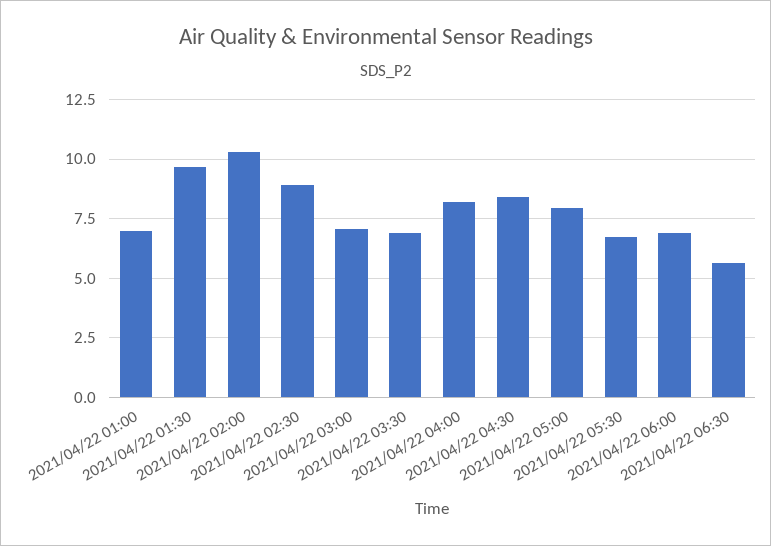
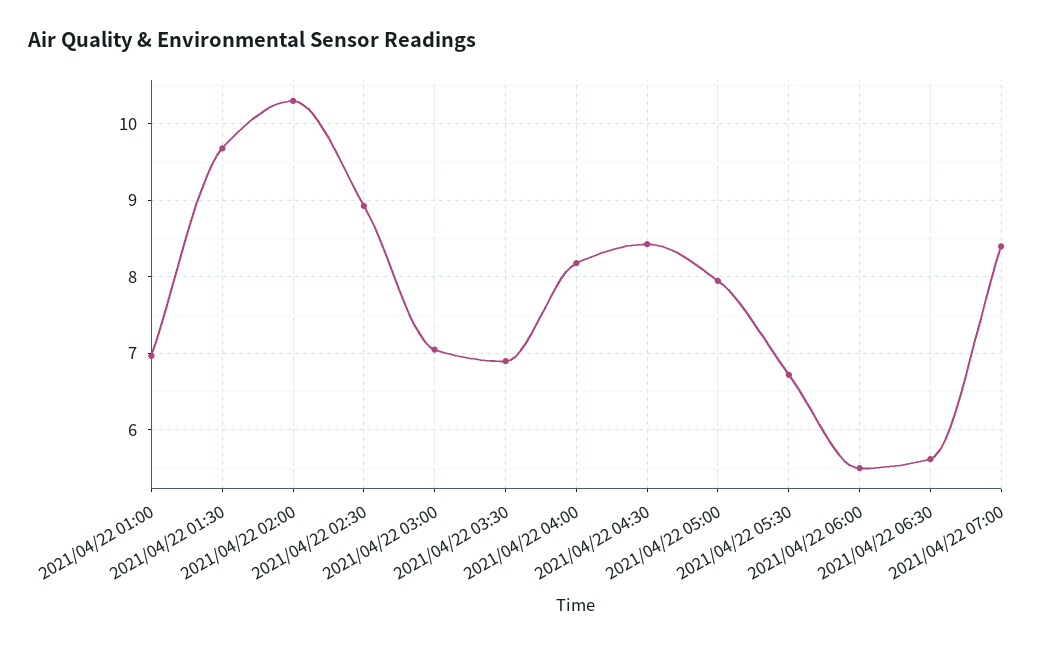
2021/04/22 06:00: 7 -> 5.5
2021/04/22 07:00: none -> 8.4

